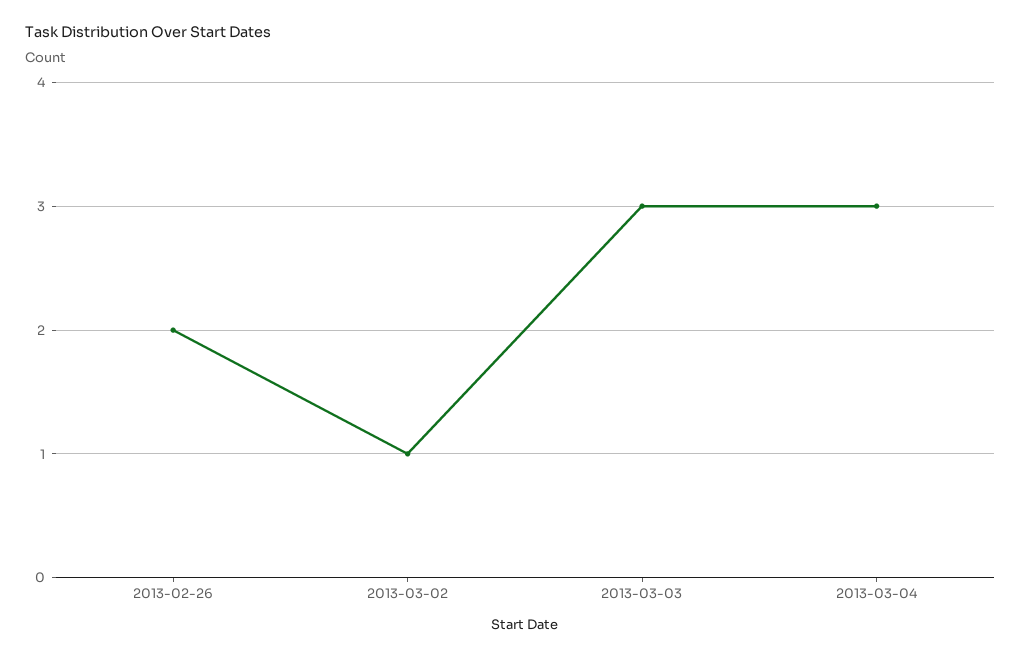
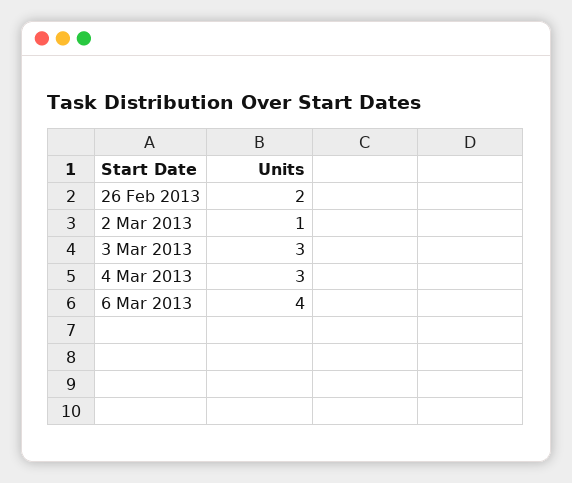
6 Mar 2013: none -> 4

